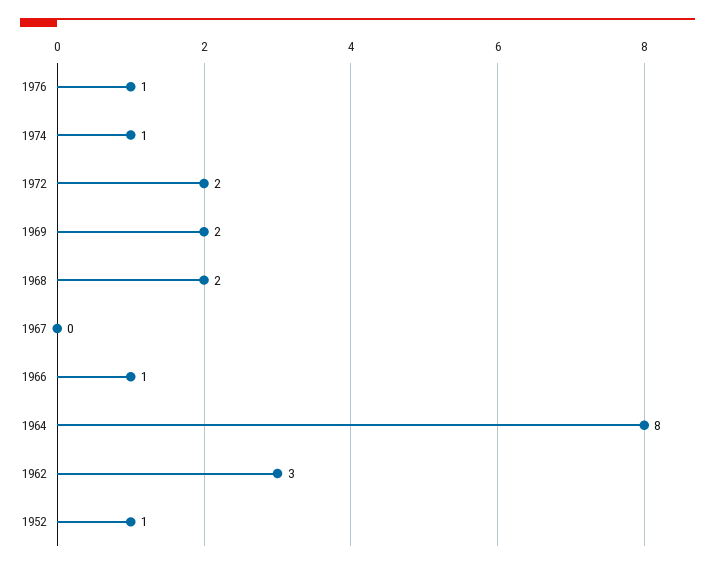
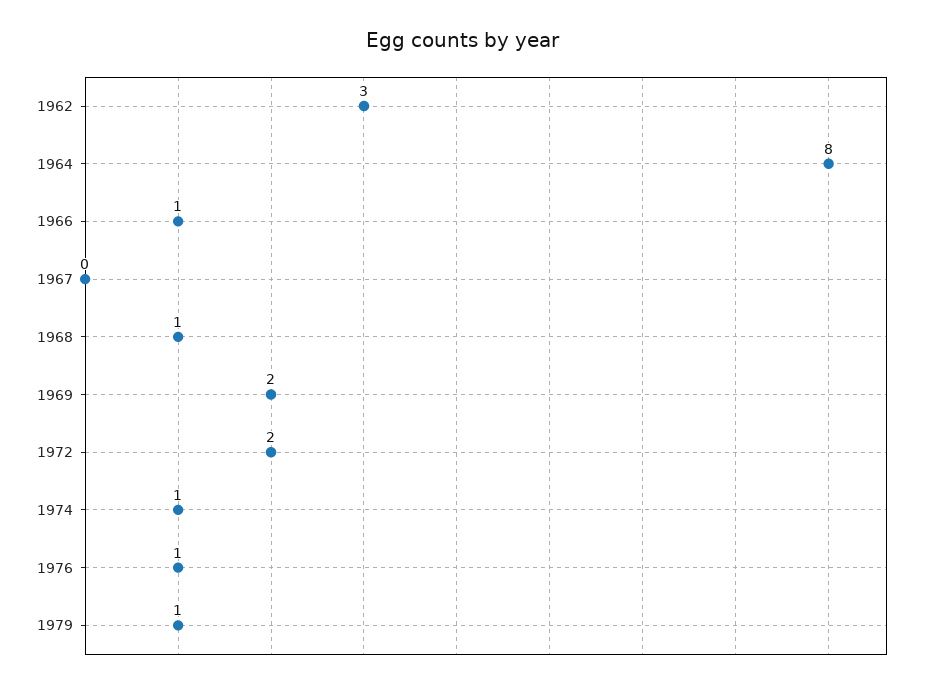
1968: 2 -> 1
1952: 1 -> none
1979: none -> 1

